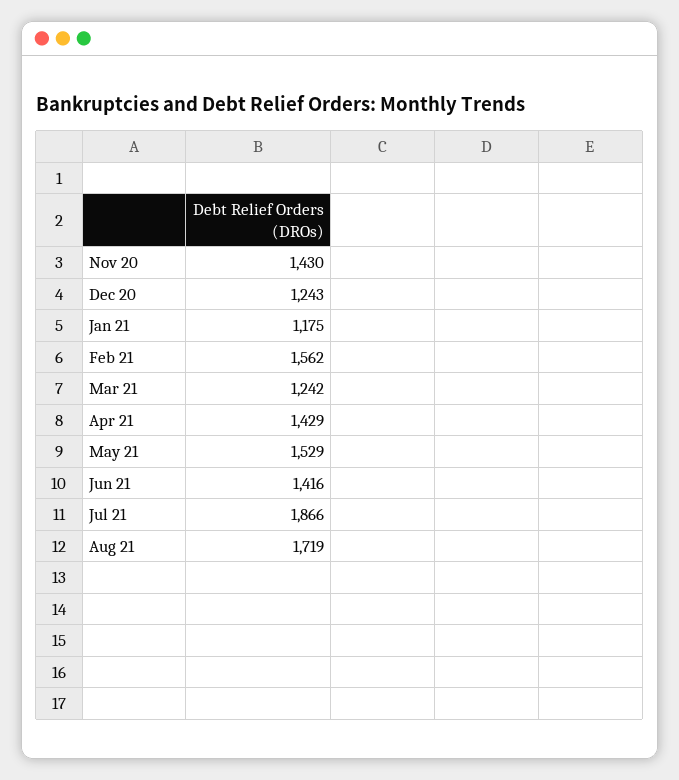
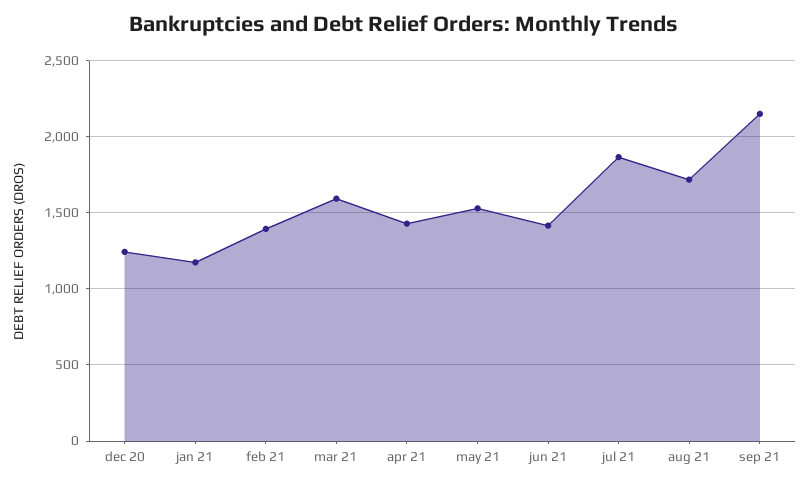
Nov 20: 1430 -> none
Feb 21: 1562 -> 1400
Mar 21: 1242 -> 1600
sep 21: none -> 2150

